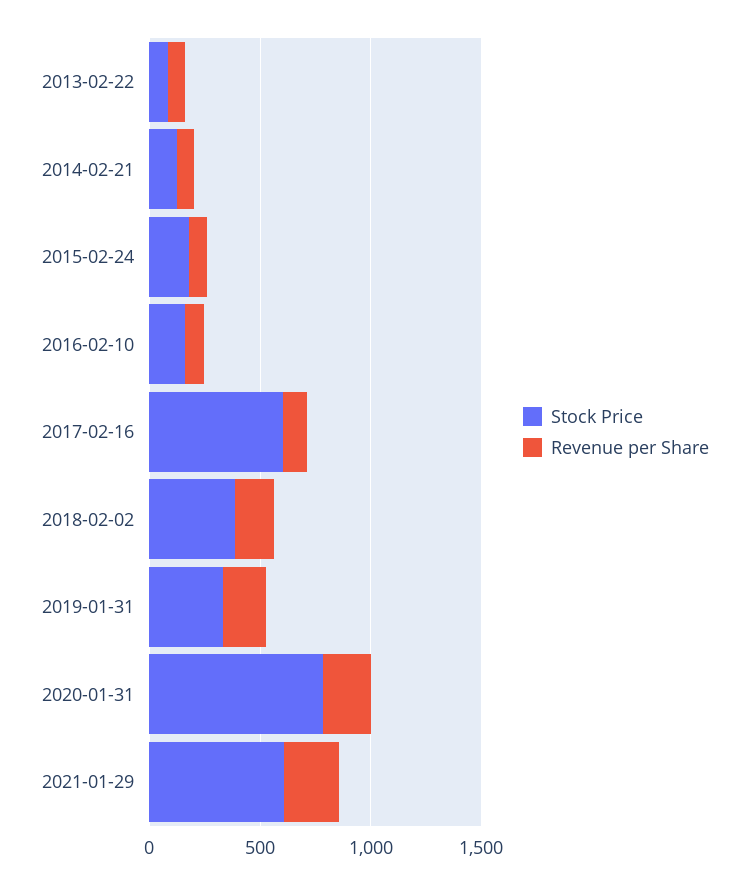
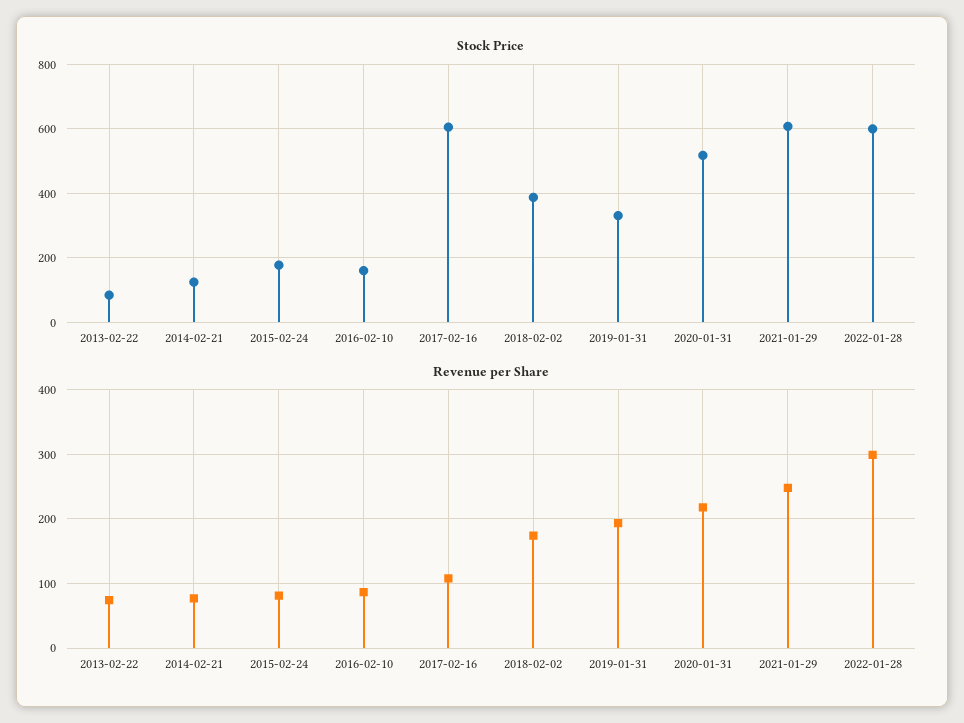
Stock Price, 2020-01-31: 800 -> 520
Stock Price, 2022-01-28: none -> 600
Revenue per Share, 2022-01-28: none -> 300

